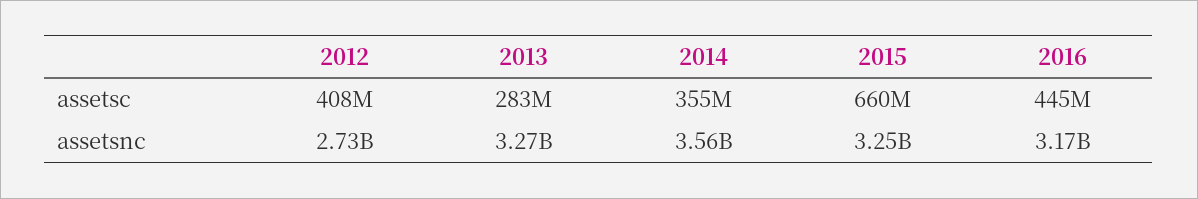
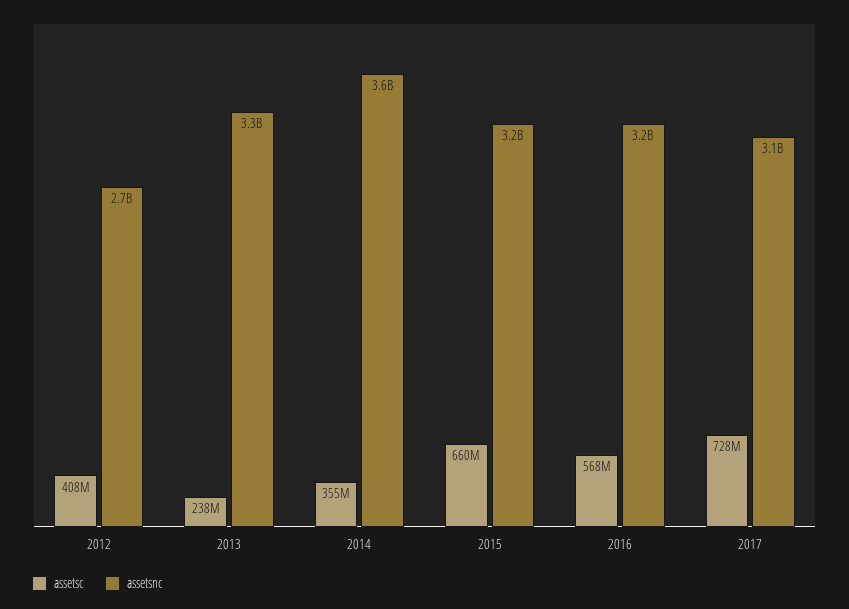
assetsc, 2013: 283000000 -> 238000000
assetsc, 2016: 445000000 -> 568000000
assetsc, 2017: none -> 728000000
assetsnc, 2017: none -> 3100000000

